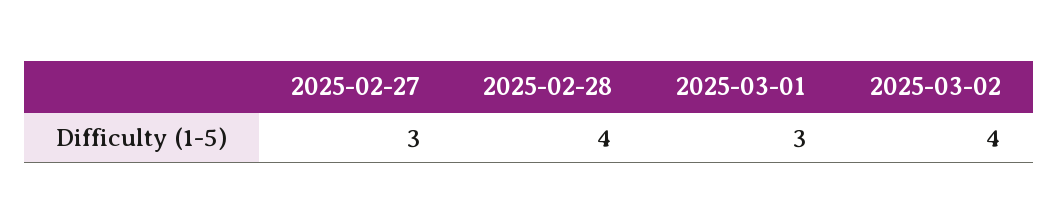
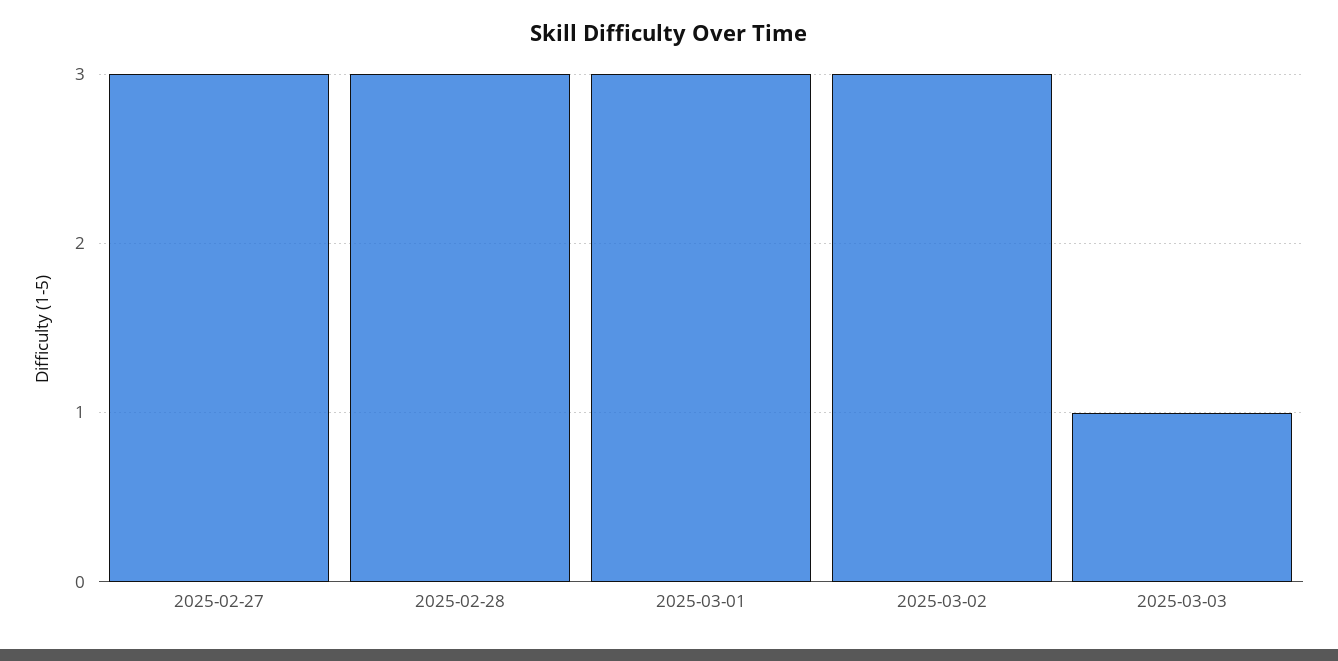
2025-02-28: 4 -> 3
2025-03-02: 4 -> 3
2025-03-03: none -> 1

